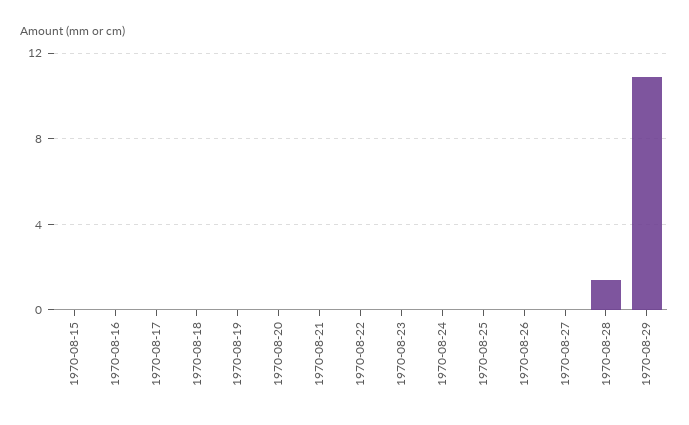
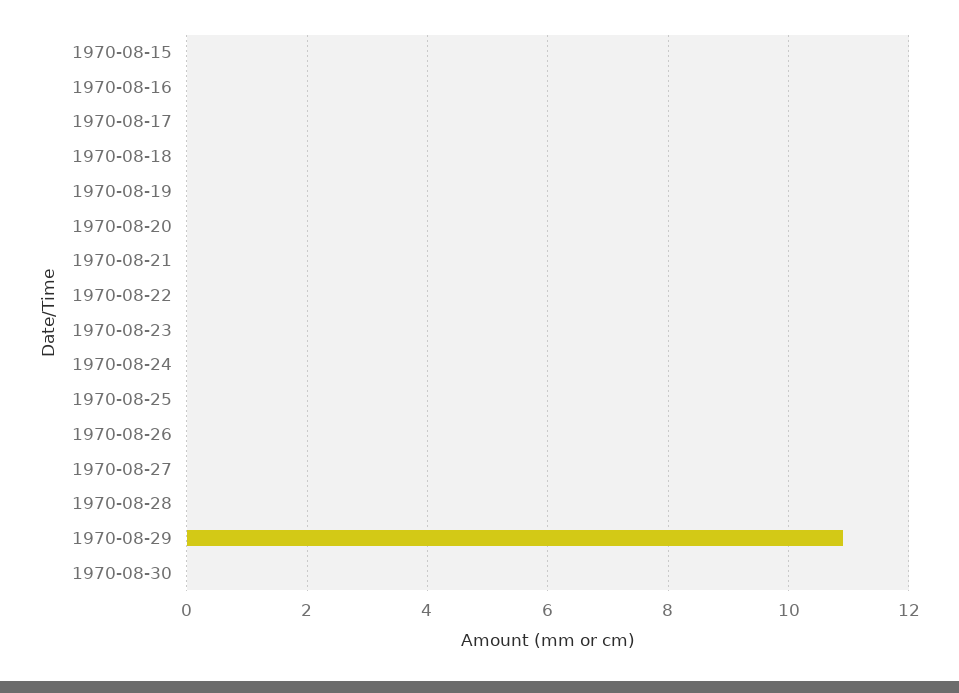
1970-08-28: 1.5 -> 0
1970-08-30: none -> 0

